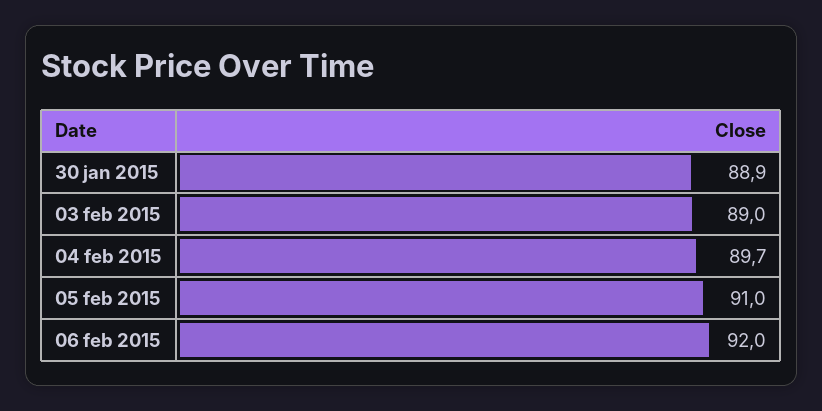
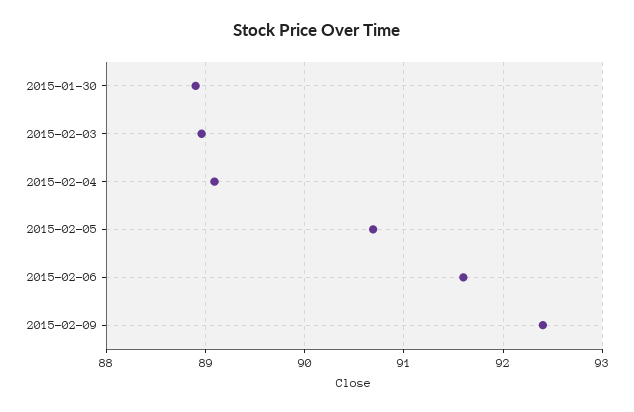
04 feb 2015: 89.7 -> 89.1
05 feb 2015: 91 -> 90.7
06 feb 2015: 92 -> 91.6
2015-02-09: none -> 92.4

